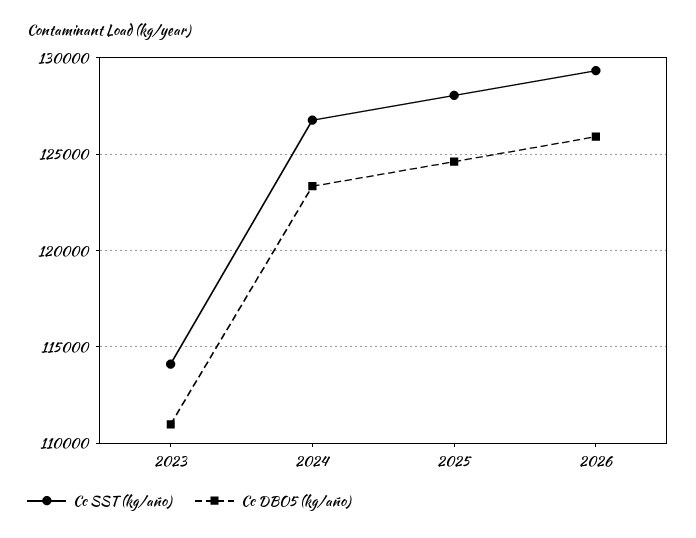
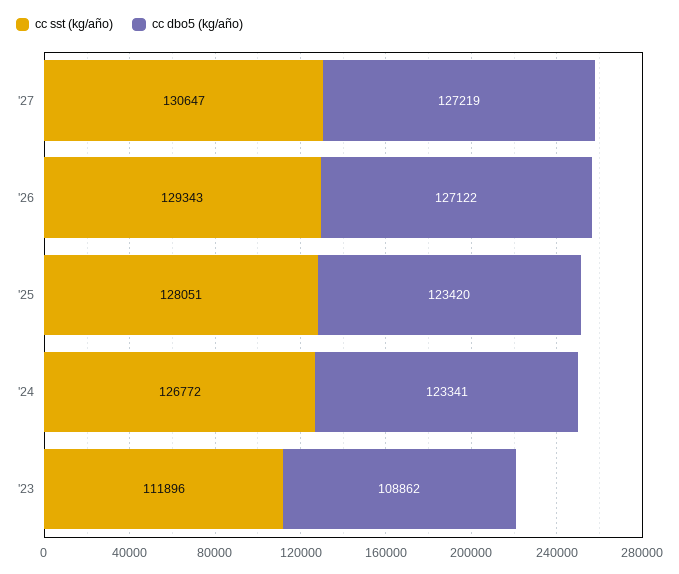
Cc SST (kg/año), 2023: 114000 -> 111896
Cc DBO5 (kg/año), 2023: 111000 -> 108862
Cc DBO5 (kg/año), 2025: 124500 -> 123420
Cc DBO5 (kg/año), 2026: 126000 -> 127122
Cc SST (kg/año), '27: none -> 130647
Cc DBO5 (kg/año), '27: none -> 127219

